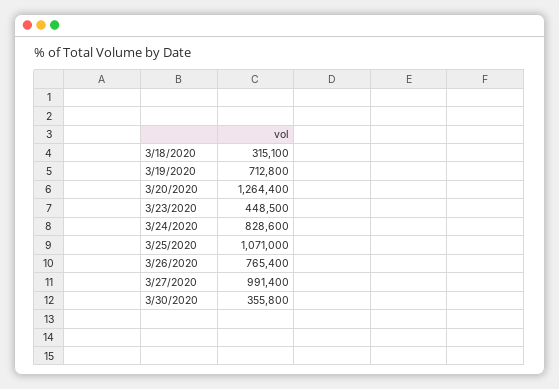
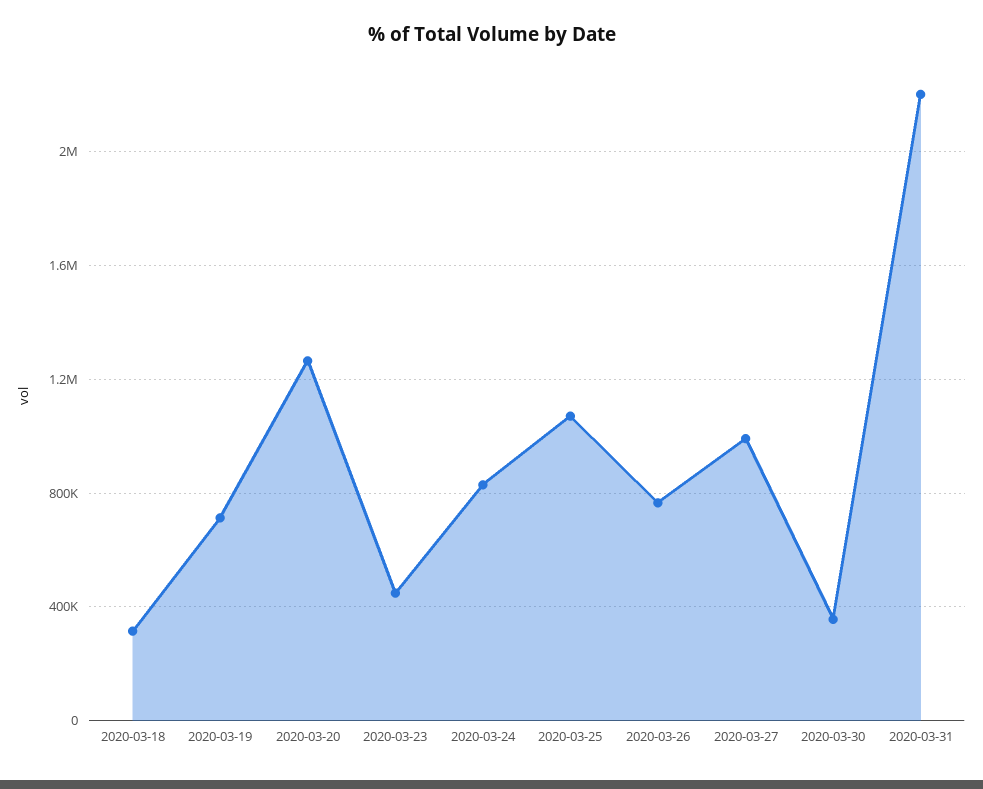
2020-03-31: none -> 2200000

